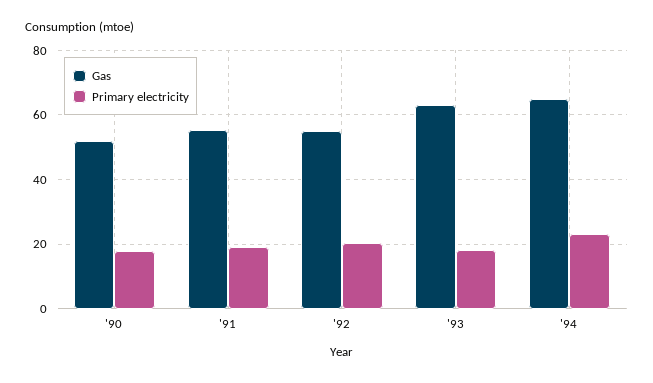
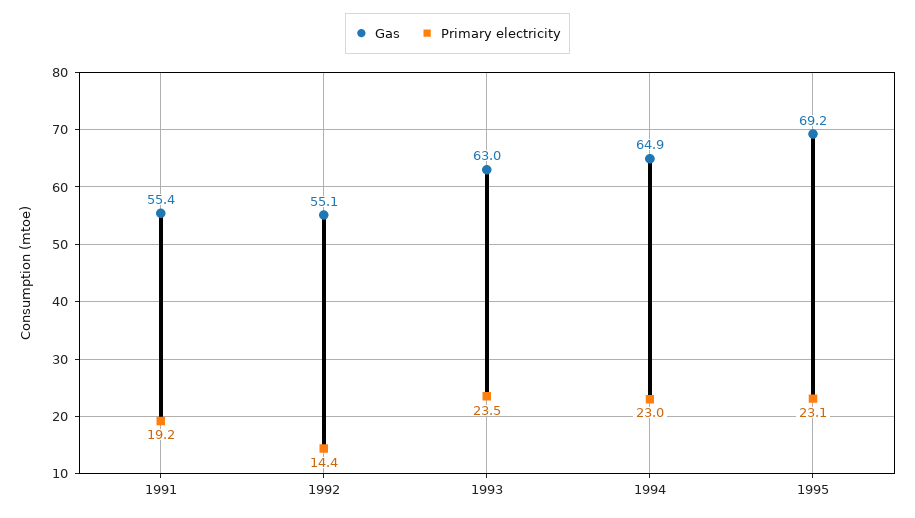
Gas, '90: 52 -> none
Primary electricity, '90: 18 -> none
Primary electricity, '92: 20 -> 14.4
Primary electricity, '93: 18 -> 23.5
Gas, 1995: none -> 69.2
Primary electricity, 1995: none -> 23.1

